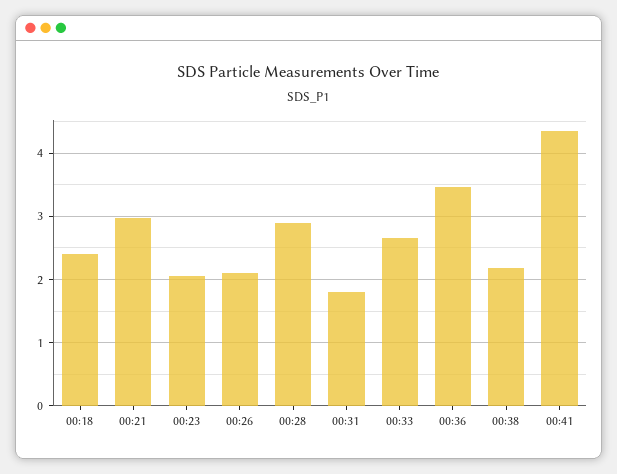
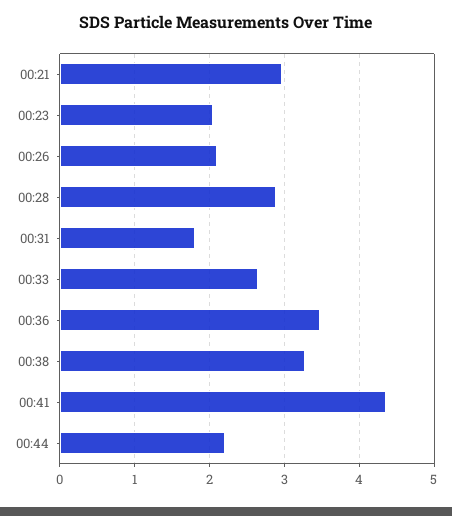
00:18: 2.4 -> none
00:38: 2.2 -> 3.3
00:44: none -> 2.2

